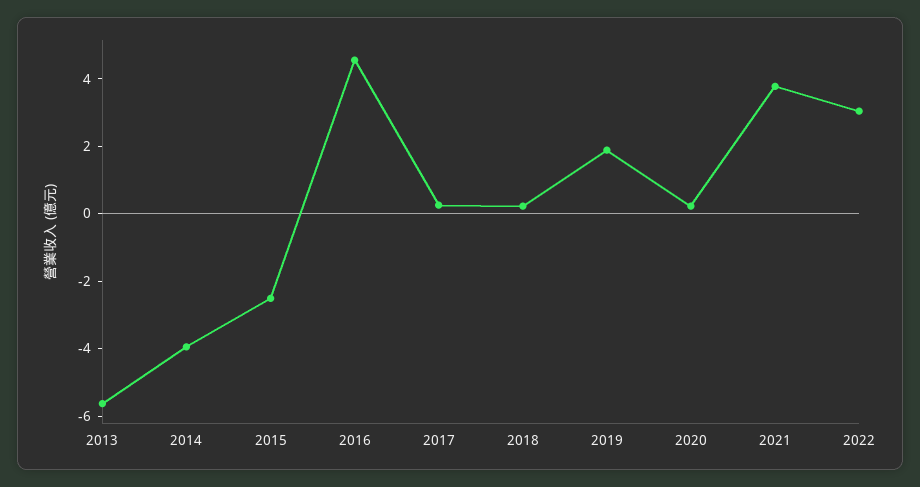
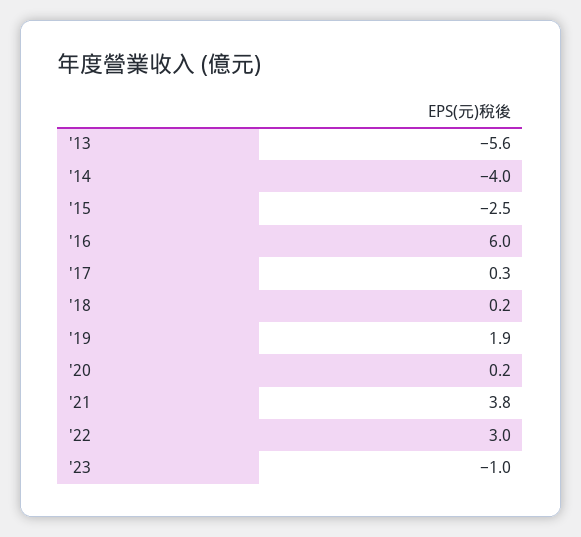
2016: 4.5 -> 6
'23: none -> -1

